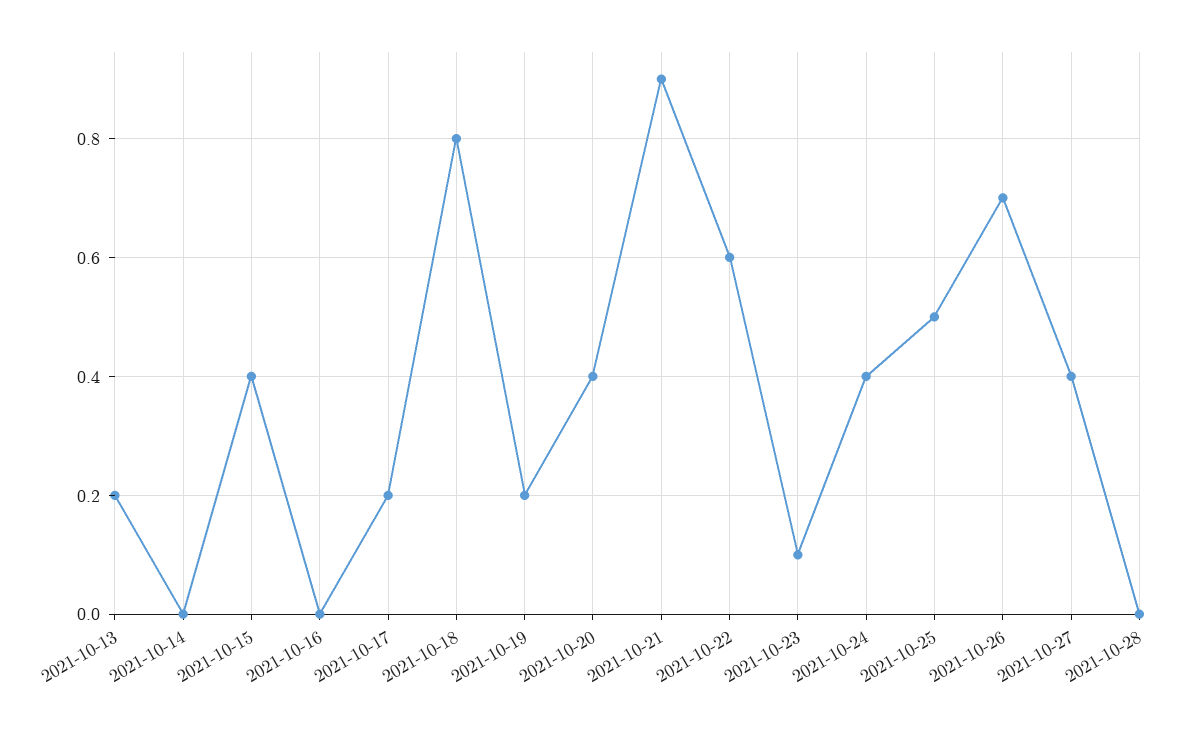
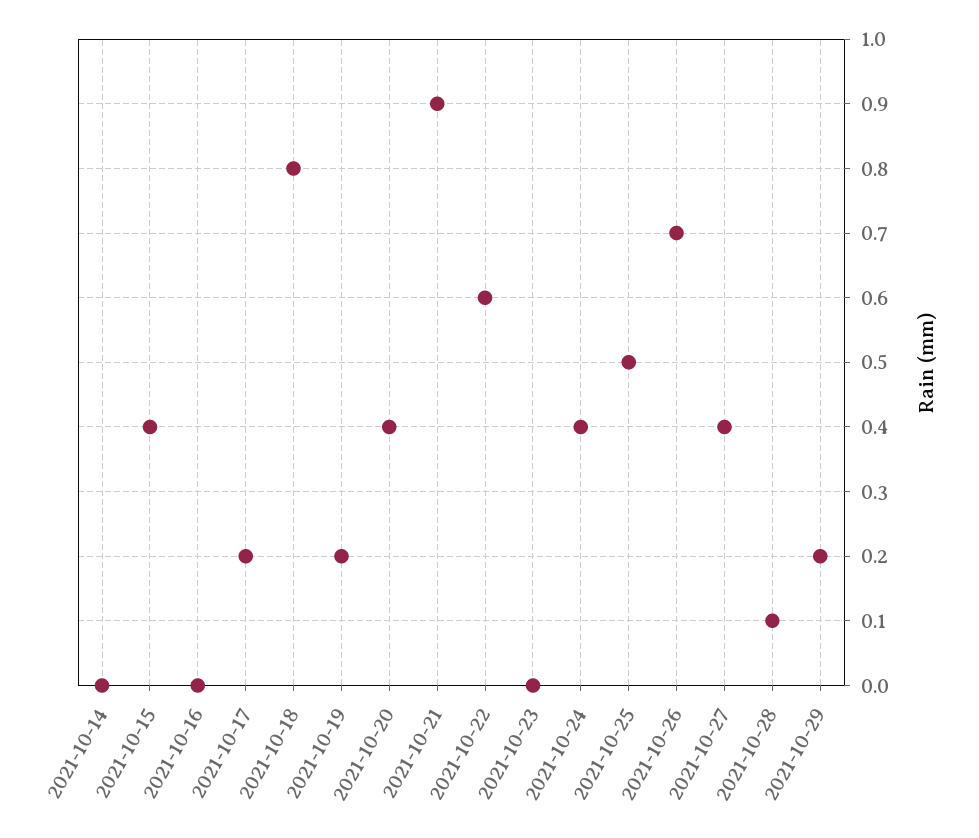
2021-10-13: 0.2 -> none
2021-10-23: 0.1 -> 0
2021-10-28: 0 -> 0.1
2021-10-29: none -> 0.2

